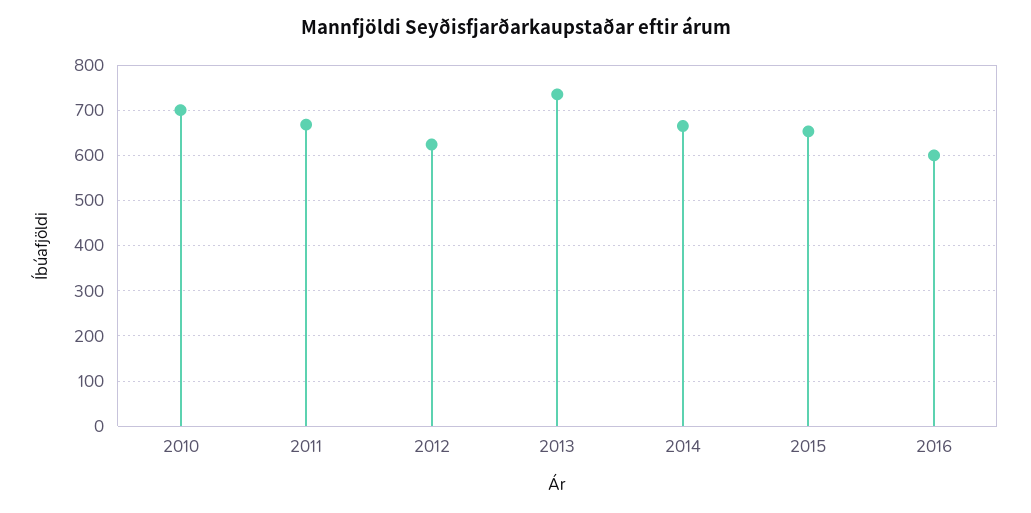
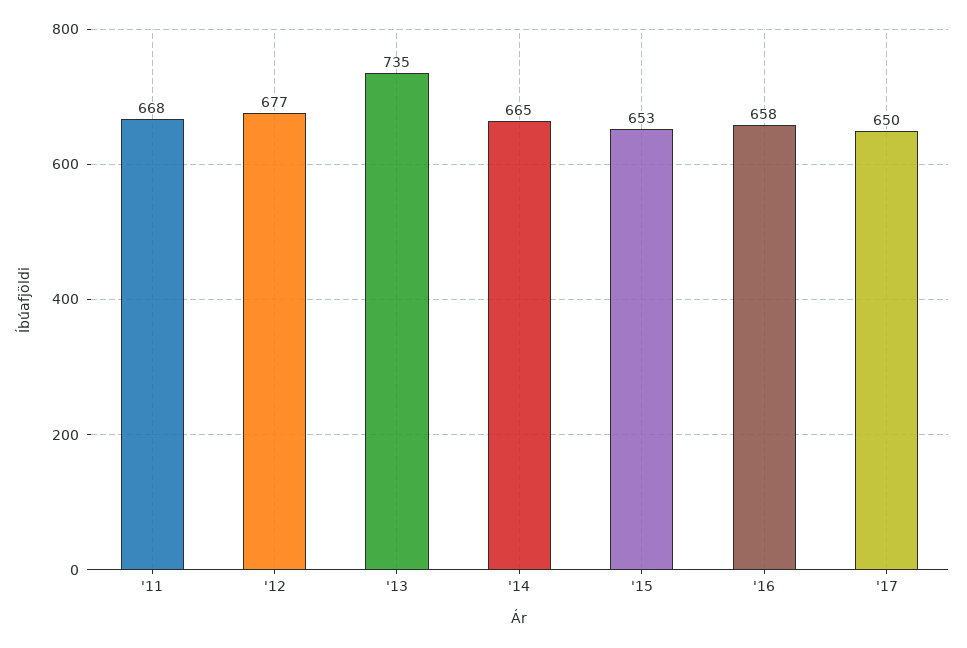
2010: 700 -> none
2012: 620 -> 677
2016: 600 -> 658
'17: none -> 650

